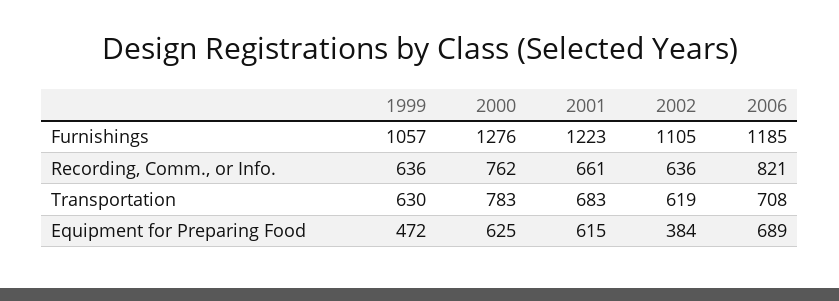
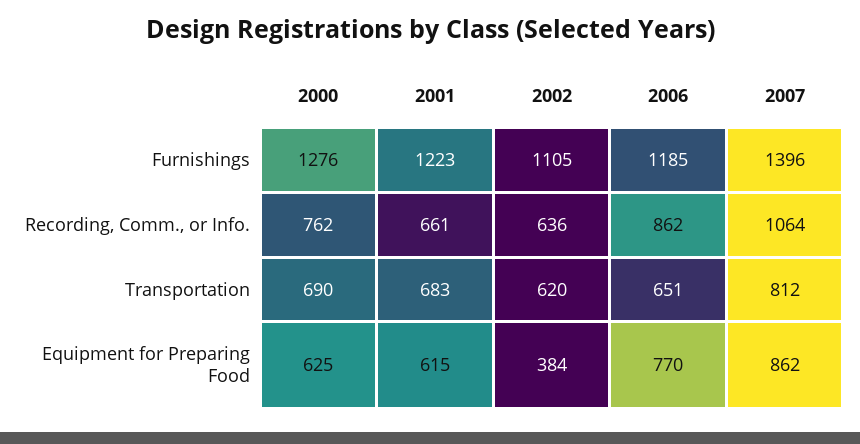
1999, Furnishings: 1057 -> none
1999, Recording, Comm., or Info.: 636 -> none
2006, Recording, Comm., or Info.: 821 -> 862
1999, Transportation: 630 -> none
2000, Transportation: 783 -> 690
2002, Transportation: 619 -> 620
2006, Transportation: 708 -> 651
1999, Equipment for Preparing Food: 472 -> none
2006, Equipment for Preparing Food: 689 -> 770
2007, Furnishings: none -> 1396
2007, Recording, Comm., or Info.: none -> 1064
2007, Transportation: none -> 812
2007, Equipment for Preparing Food: none -> 862

